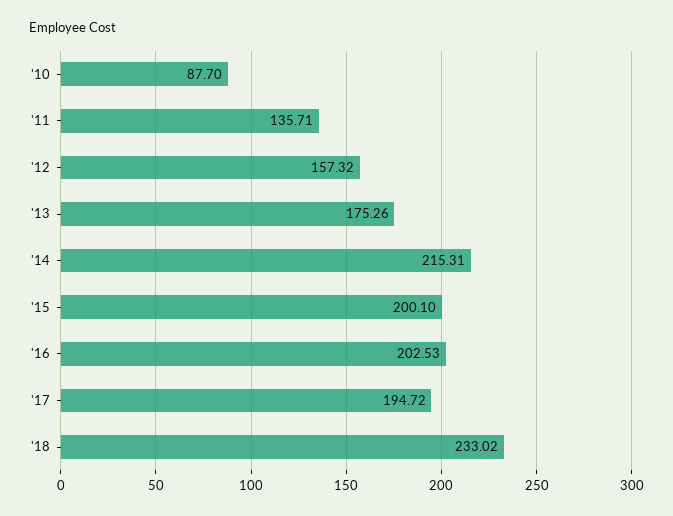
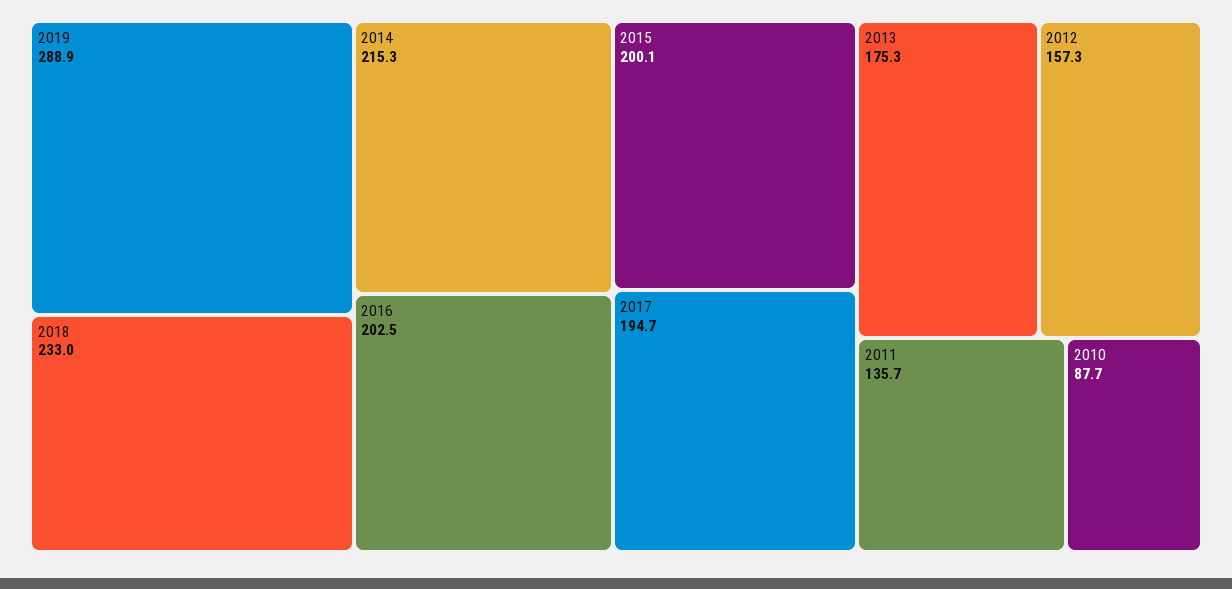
2019: none -> 288.9

